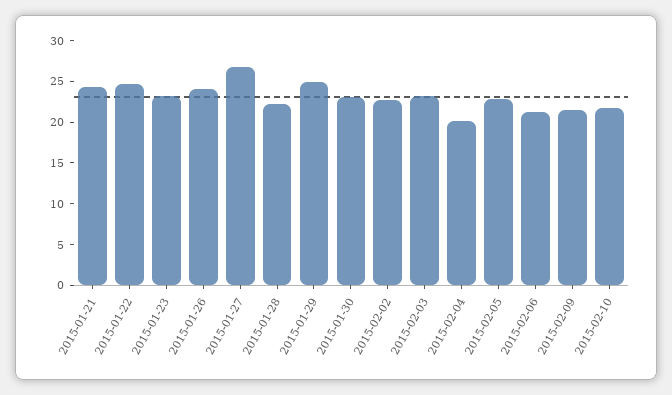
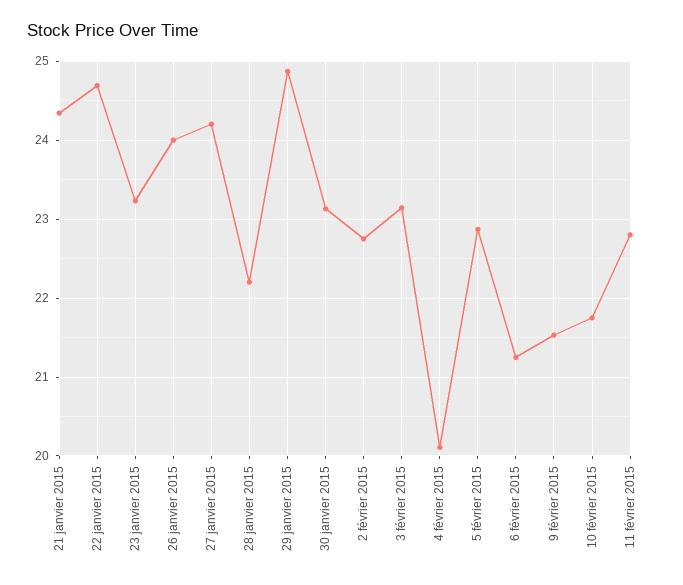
2015-01-27: 27 -> 24.2
11 février 2015: none -> 22.8

